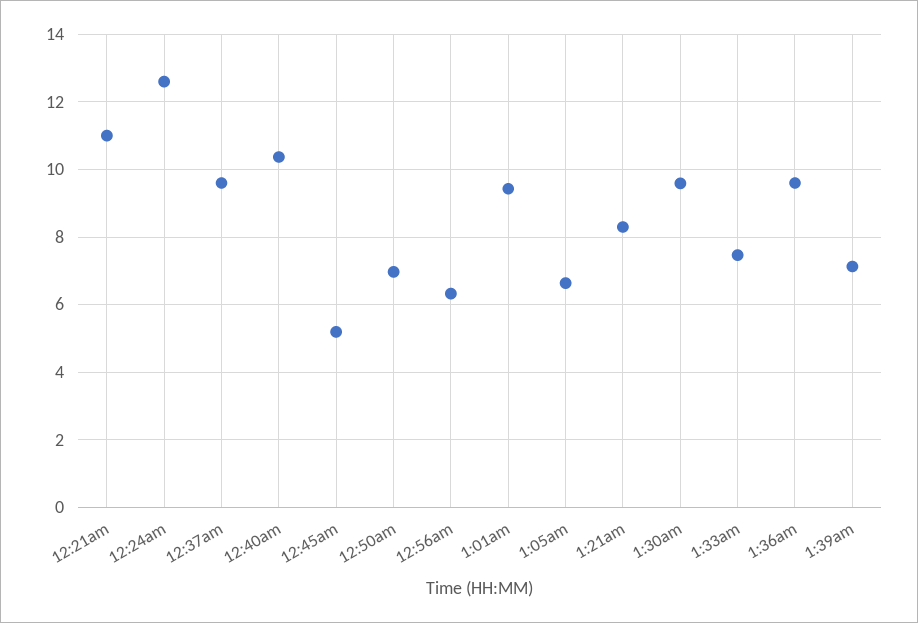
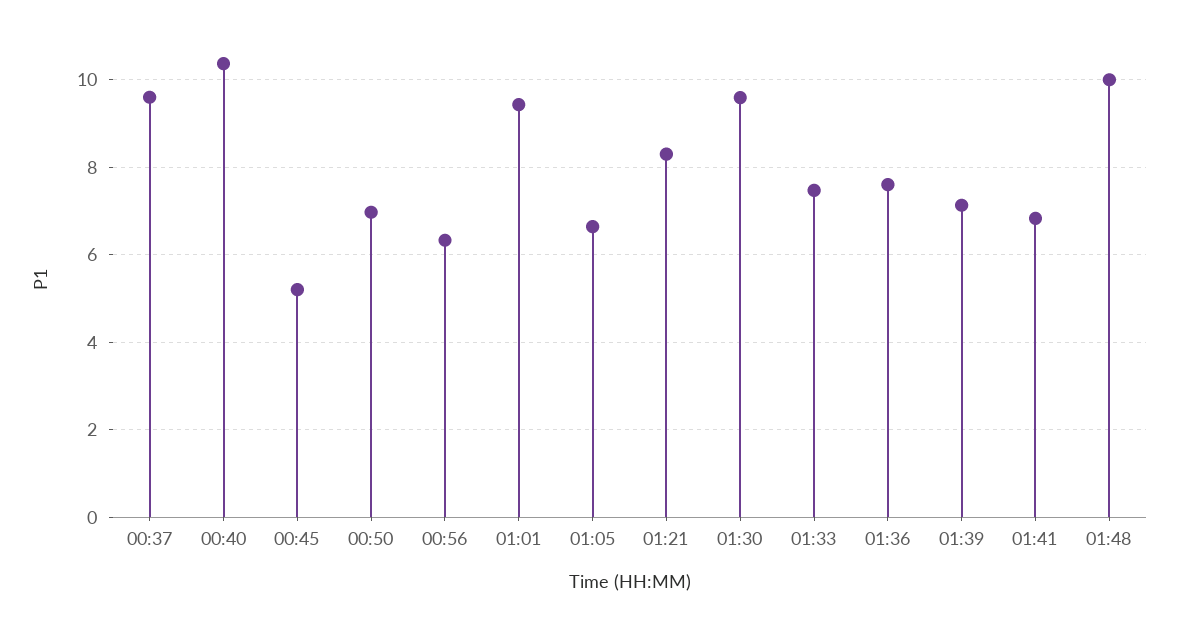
12:21am: 11 -> none
12:24am: 12.6 -> none
1:36am: 9.6 -> 7.6
01:41: none -> 6.8
01:48: none -> 10

